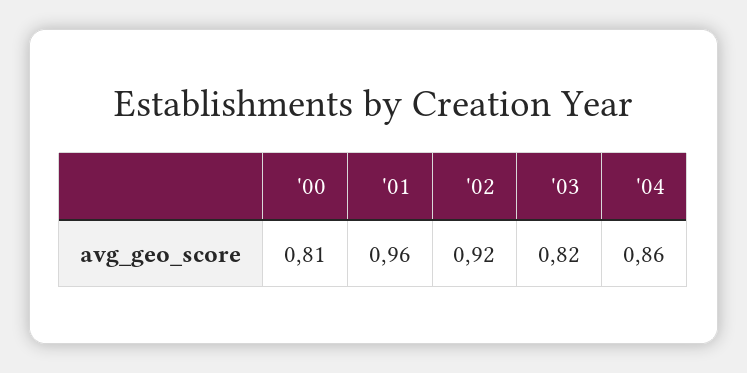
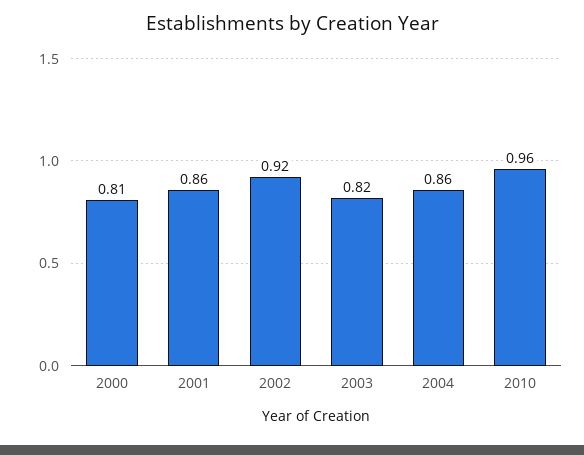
'01: 0.96 -> 0.86
2010: none -> 0.96

